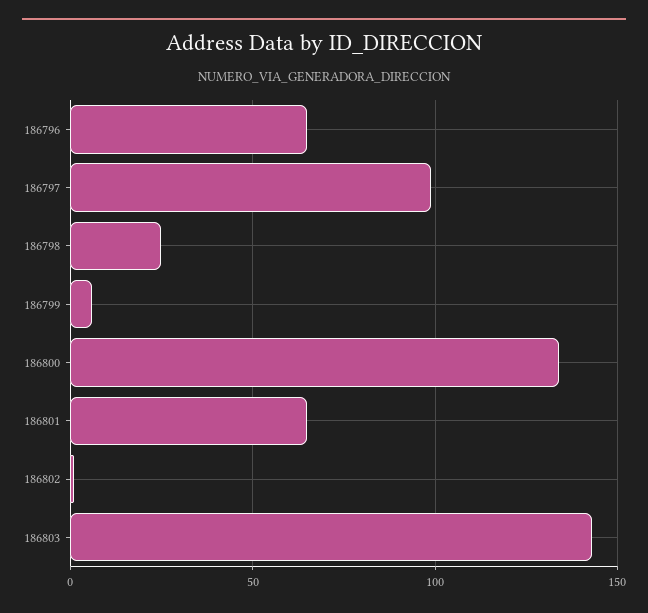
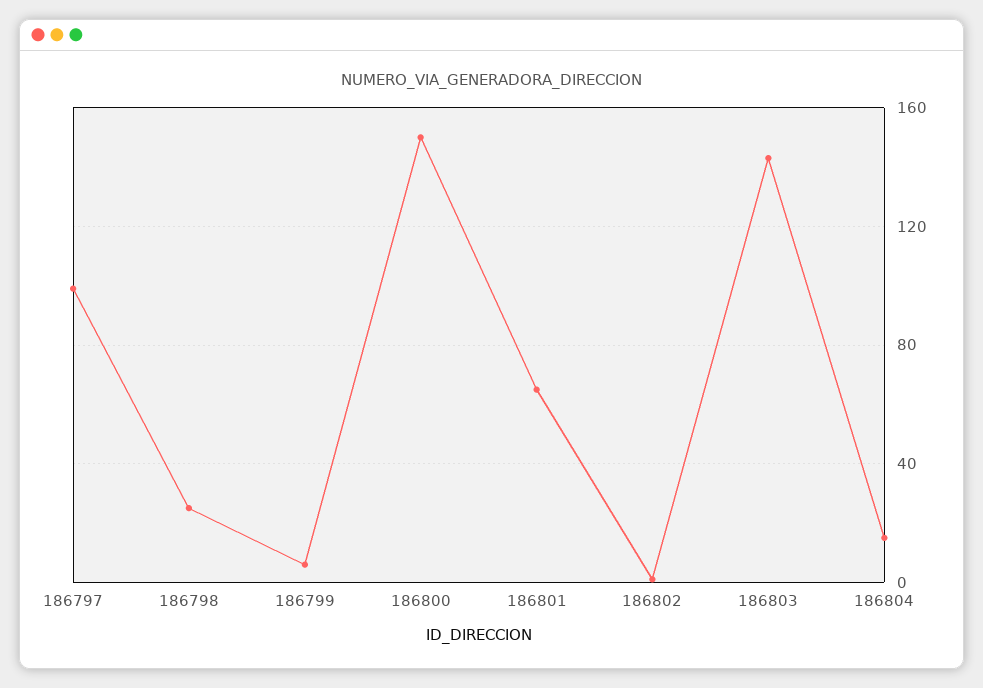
186796: 65 -> none
186800: 135 -> 150
186804: none -> 15

